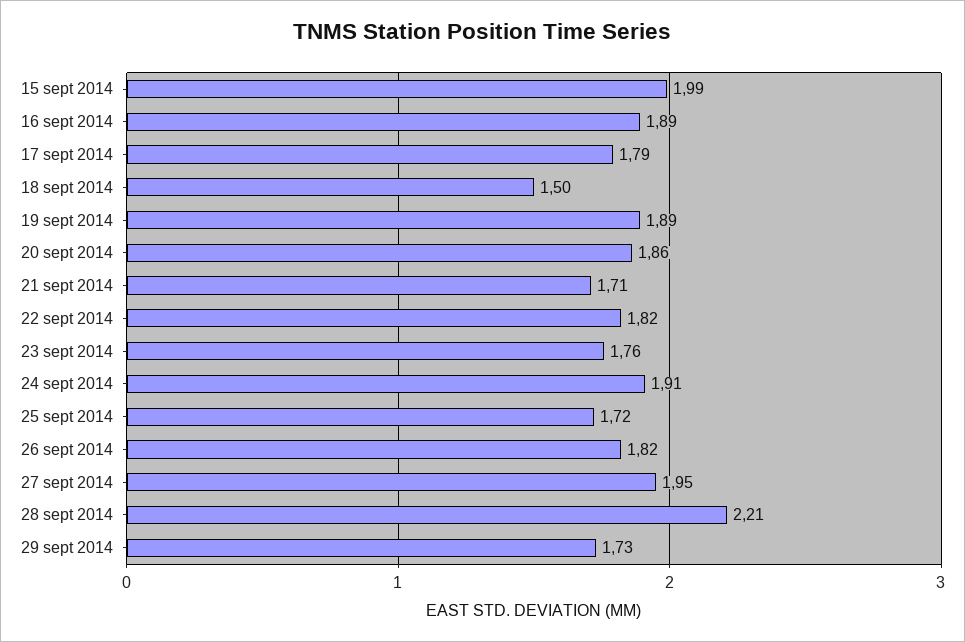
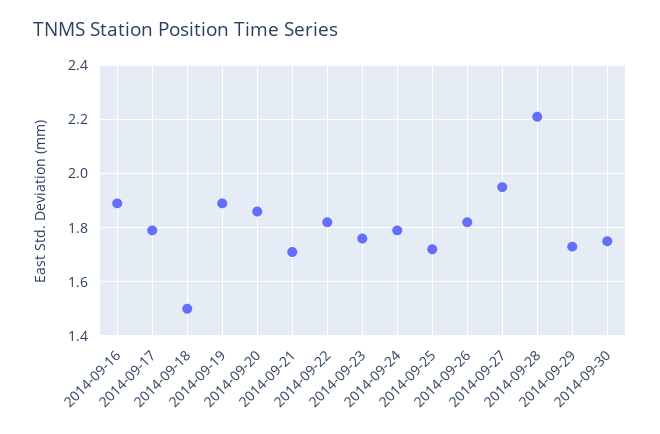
15 sept 2014: 1.99 -> none
24 sept 2014: 1.91 -> 1.8
2014-09-30: none -> 1.75

